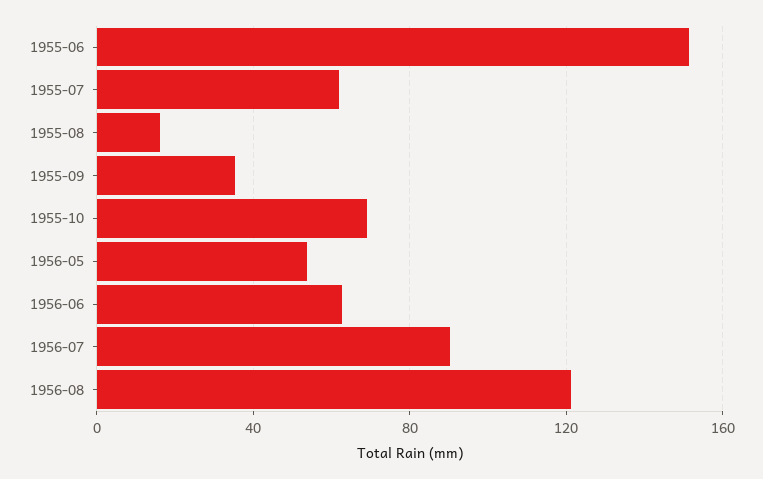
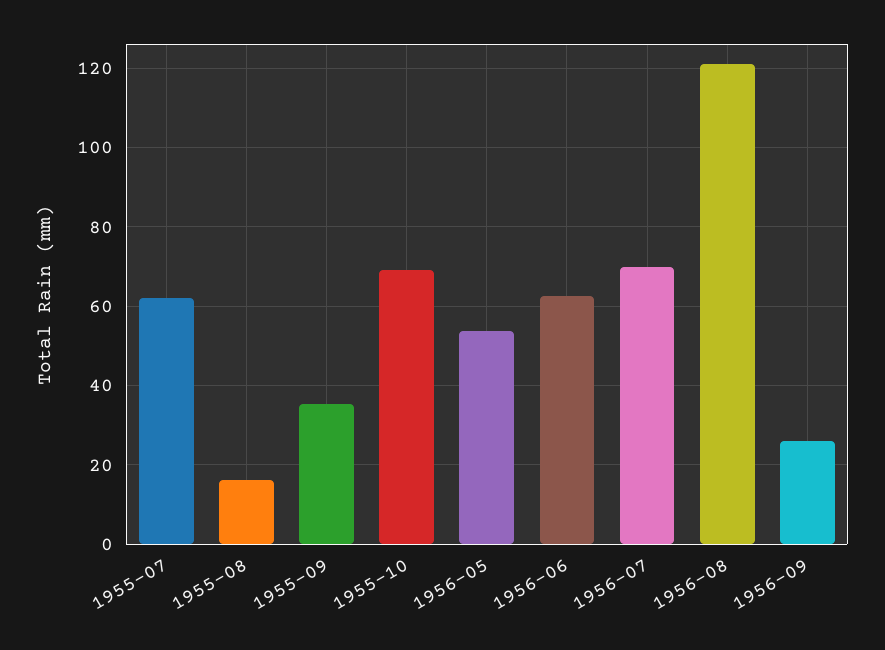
1955-06: 150 -> none
1956-07: 90 -> 70
1956-09: none -> 26

